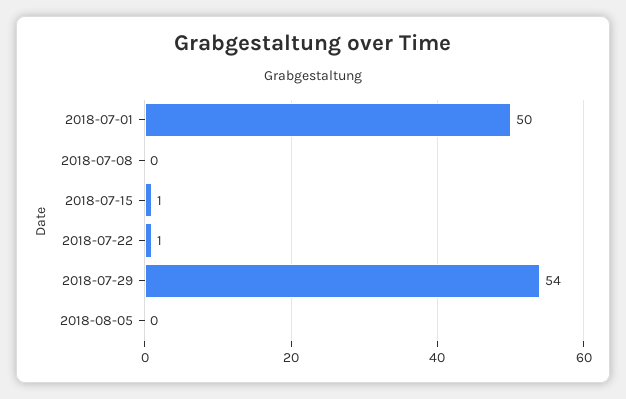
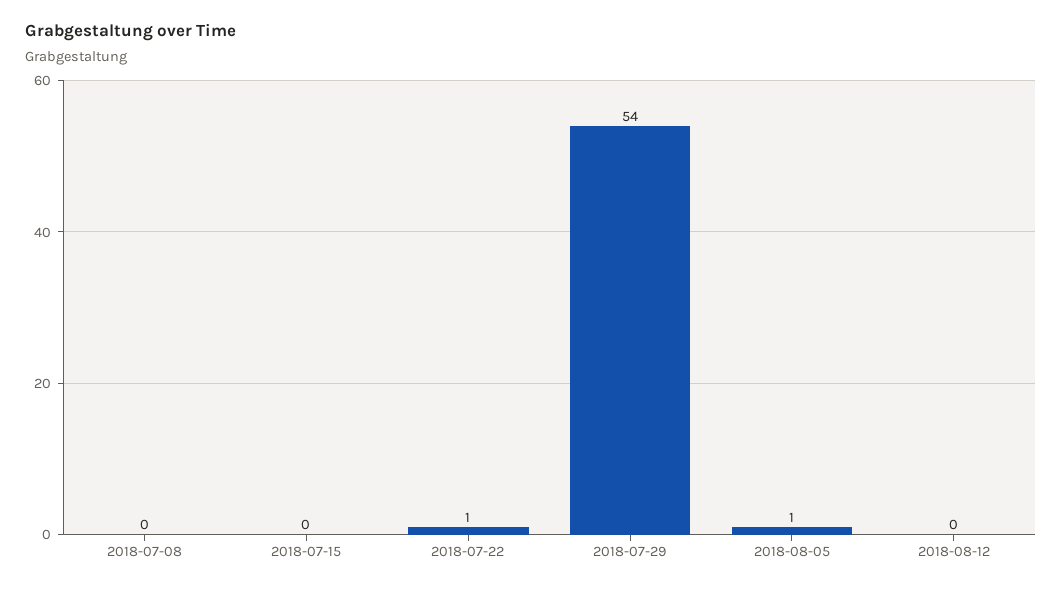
2018-07-01: 50 -> none
2018-07-15: 1 -> 0
2018-08-05: 0 -> 1
2018-08-12: none -> 0

